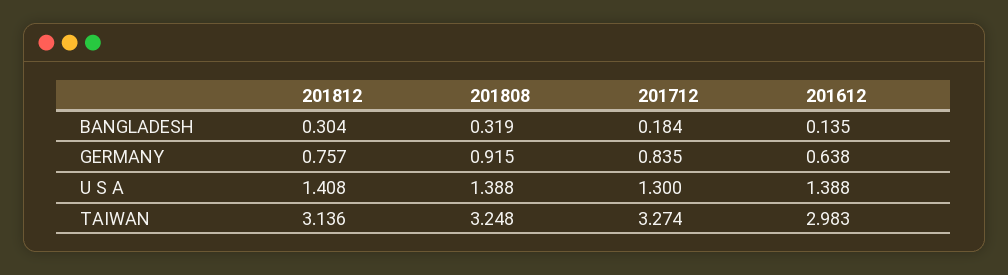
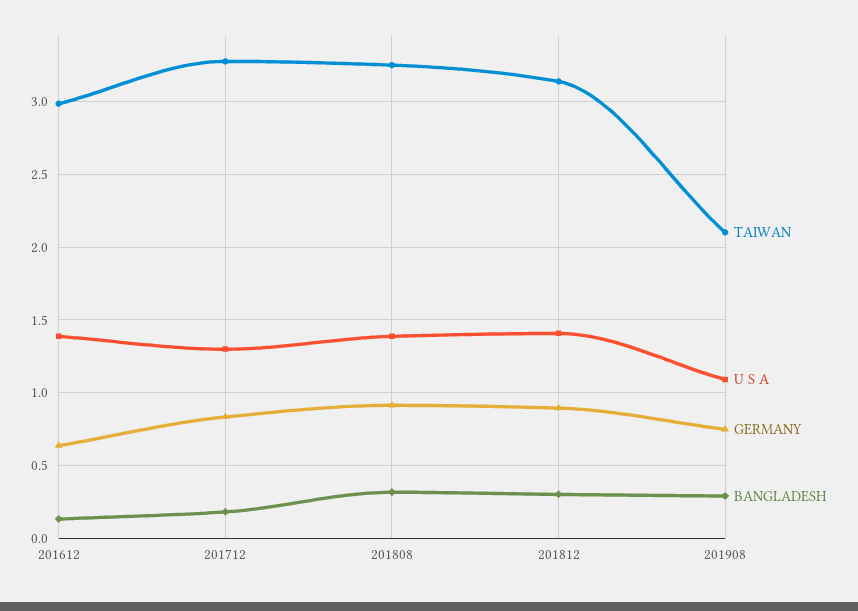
GERMANY, 201812: 0.757 -> 0.9
TAIWAN, 201908: none -> 2.1
U S A, 201908: none -> 1.1
GERMANY, 201908: none -> 0.75
BANGLADESH, 201908: none -> 0.3

